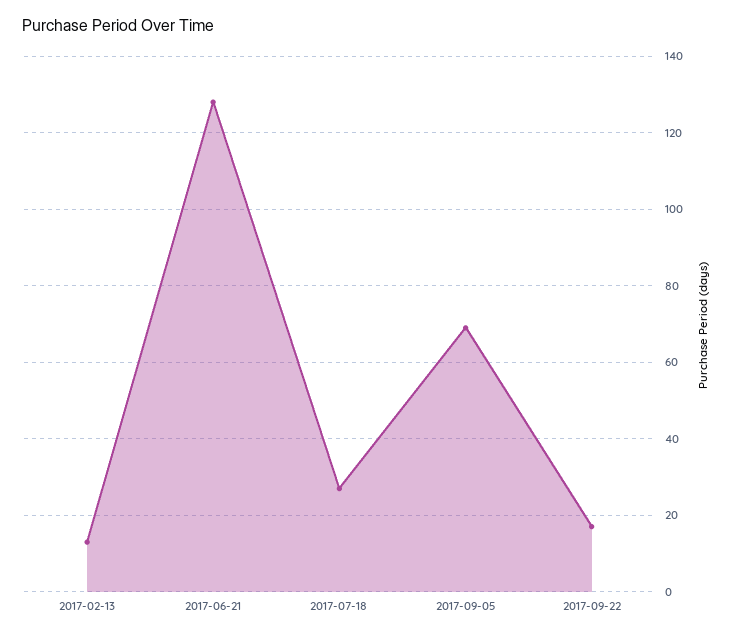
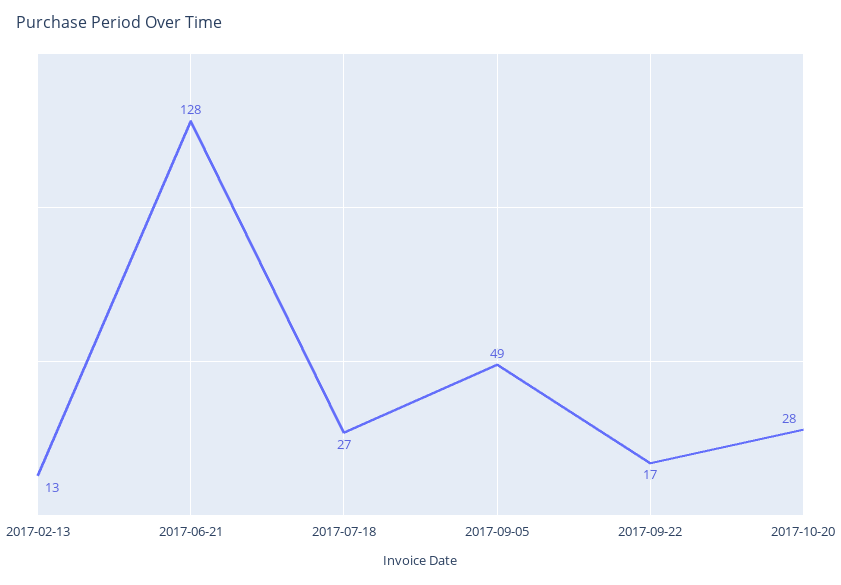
2017-09-05: 70 -> 49
2017-10-20: none -> 28

